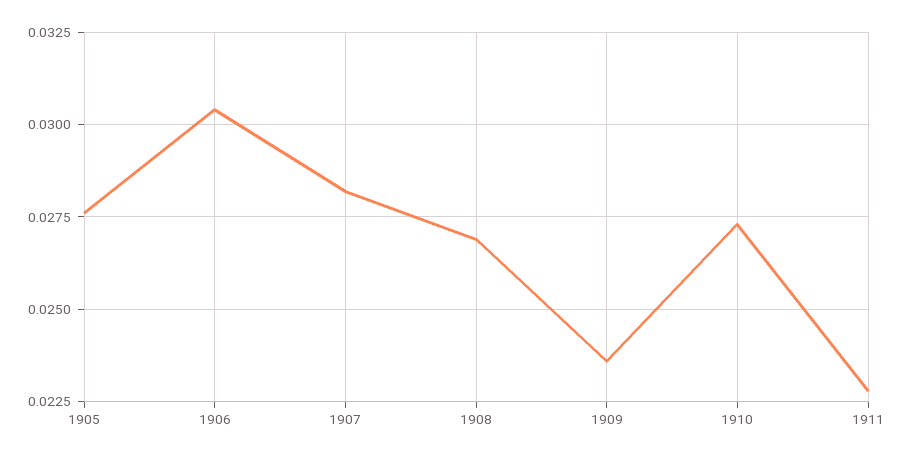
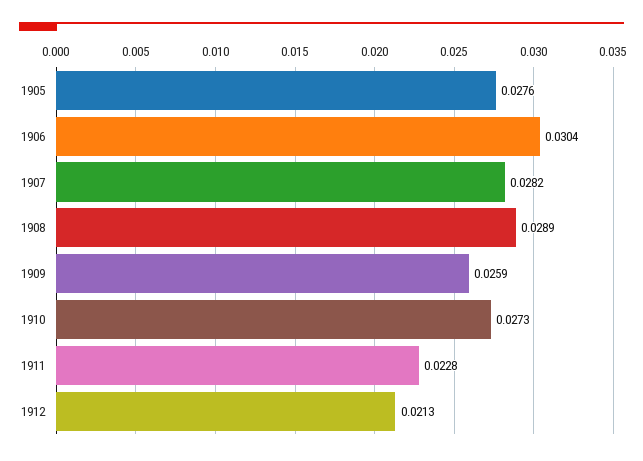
1908: 0.027 -> 0.0289
1909: 0.0235 -> 0.0259
1912: none -> 0.0213

